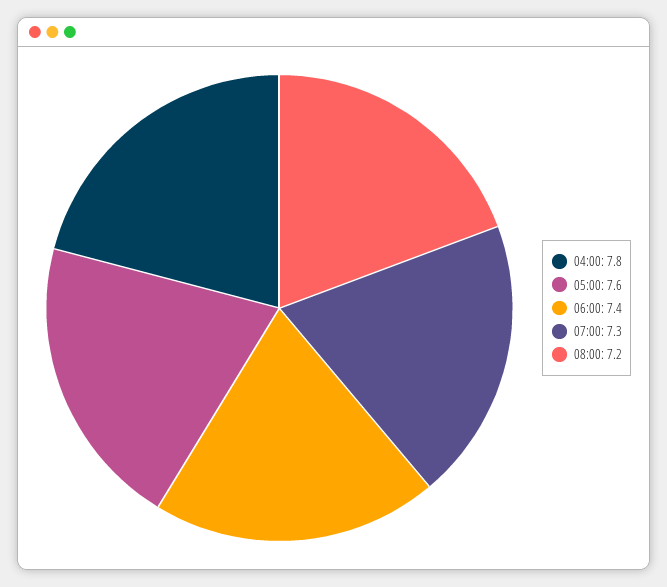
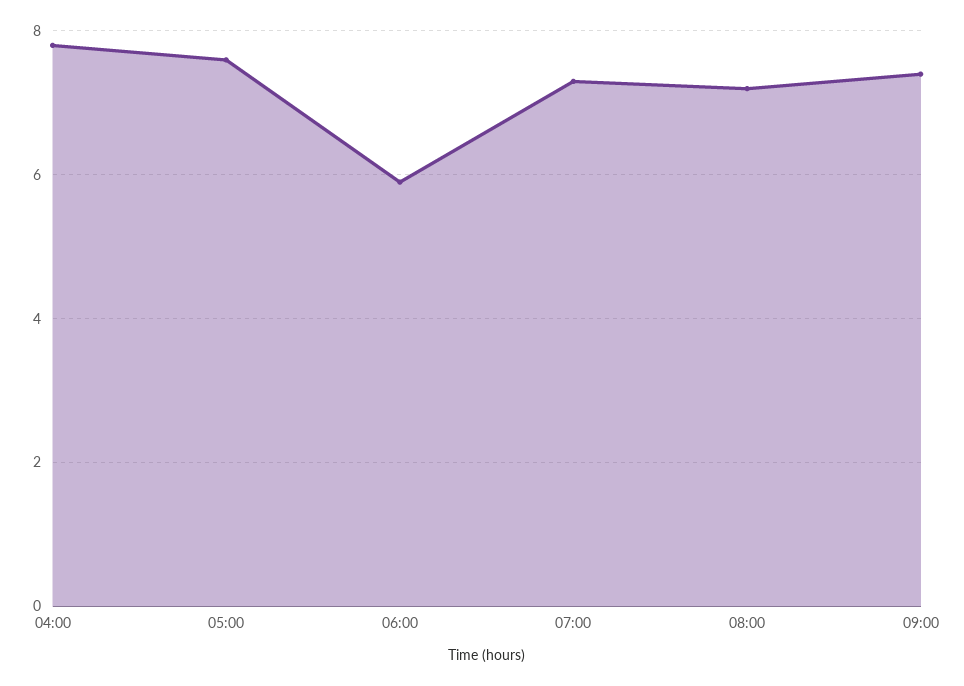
06:00: 7.4 -> 6
09:00: none -> 7.5

